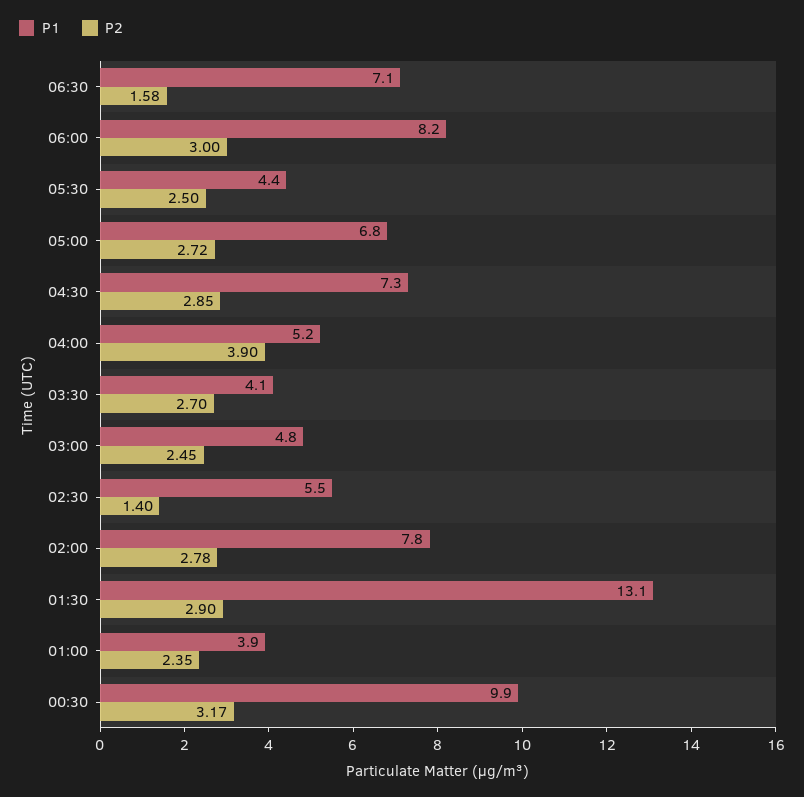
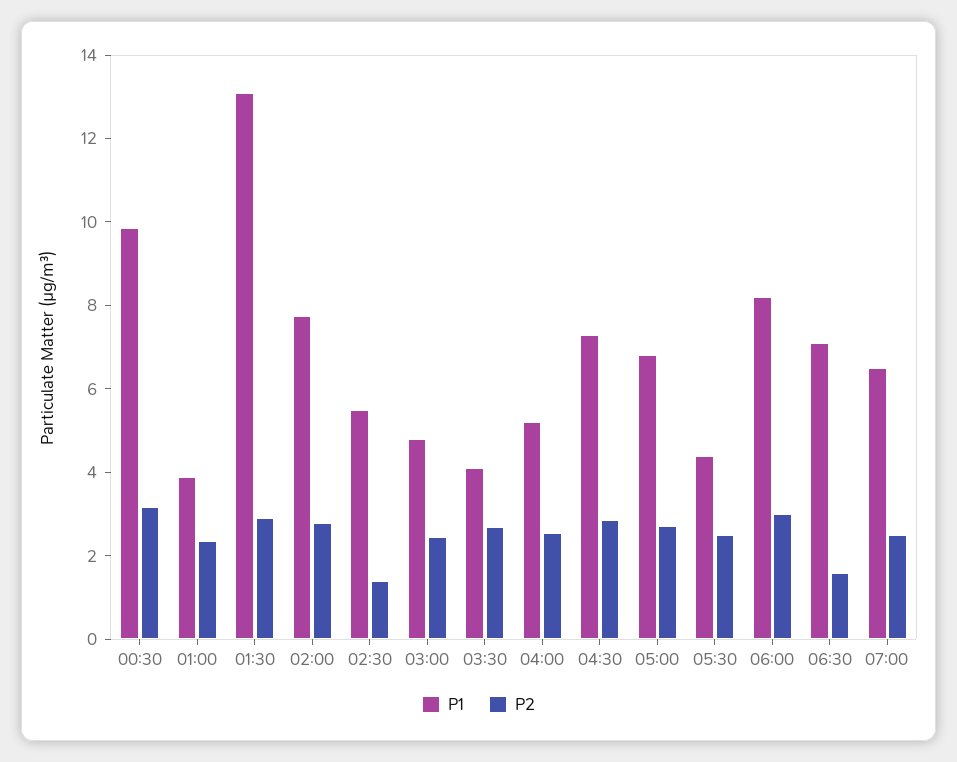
P2, 04:00: 3.9 -> 2.5
P1, 07:00: none -> 6.5
P2, 07:00: none -> 2.5

